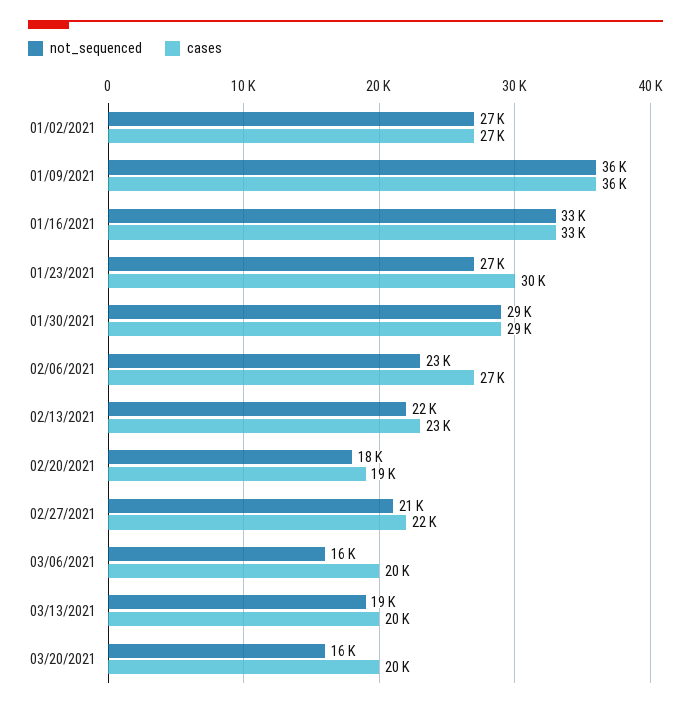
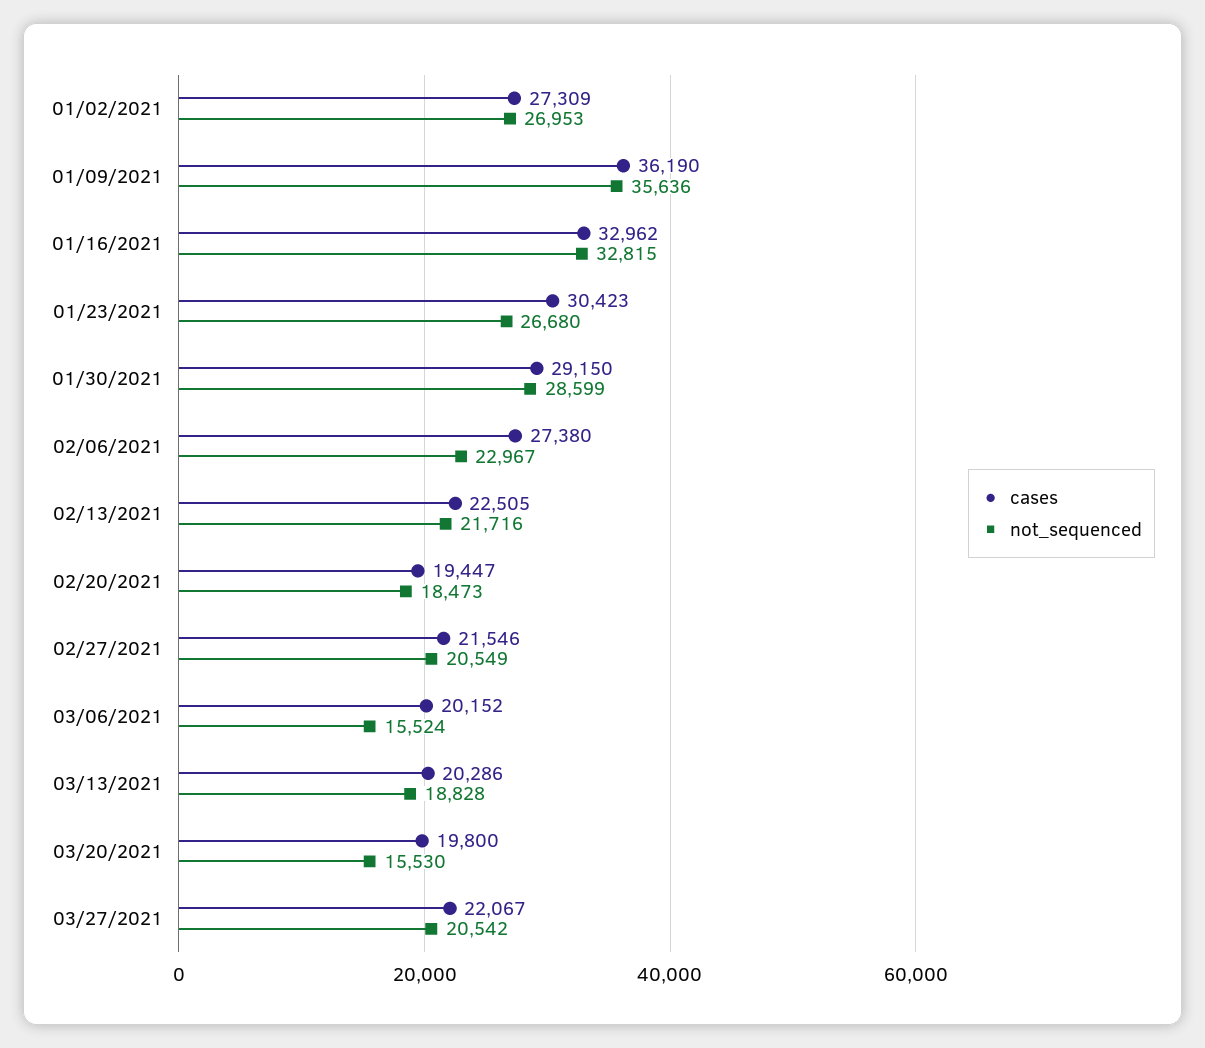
cases, 03/27/2021: none -> 22067
not_sequenced, 03/27/2021: none -> 20542

